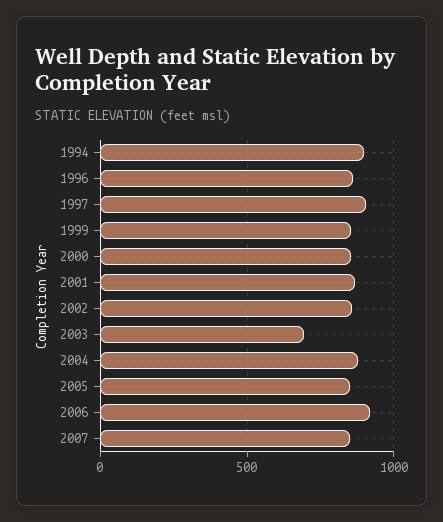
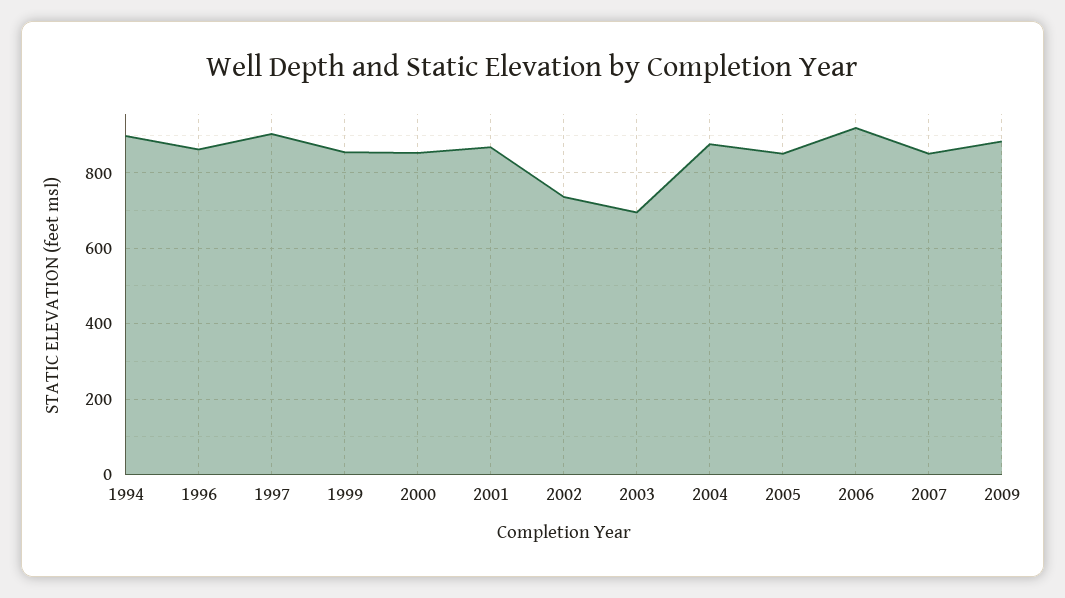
2002: 850 -> 740
2009: none -> 880

